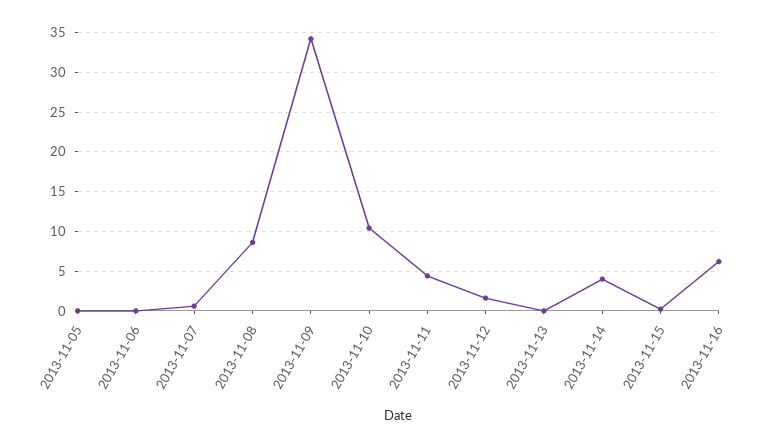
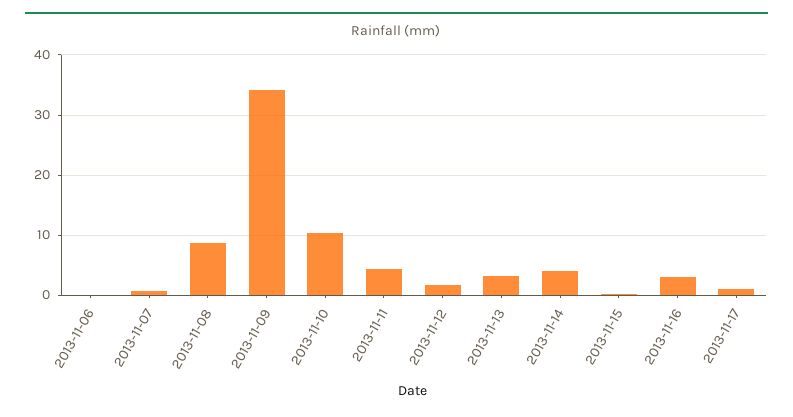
2013-11-05: 0 -> none
2013-11-13: 0 -> 3
2013-11-16: 6 -> 3
2013-11-17: none -> 1

